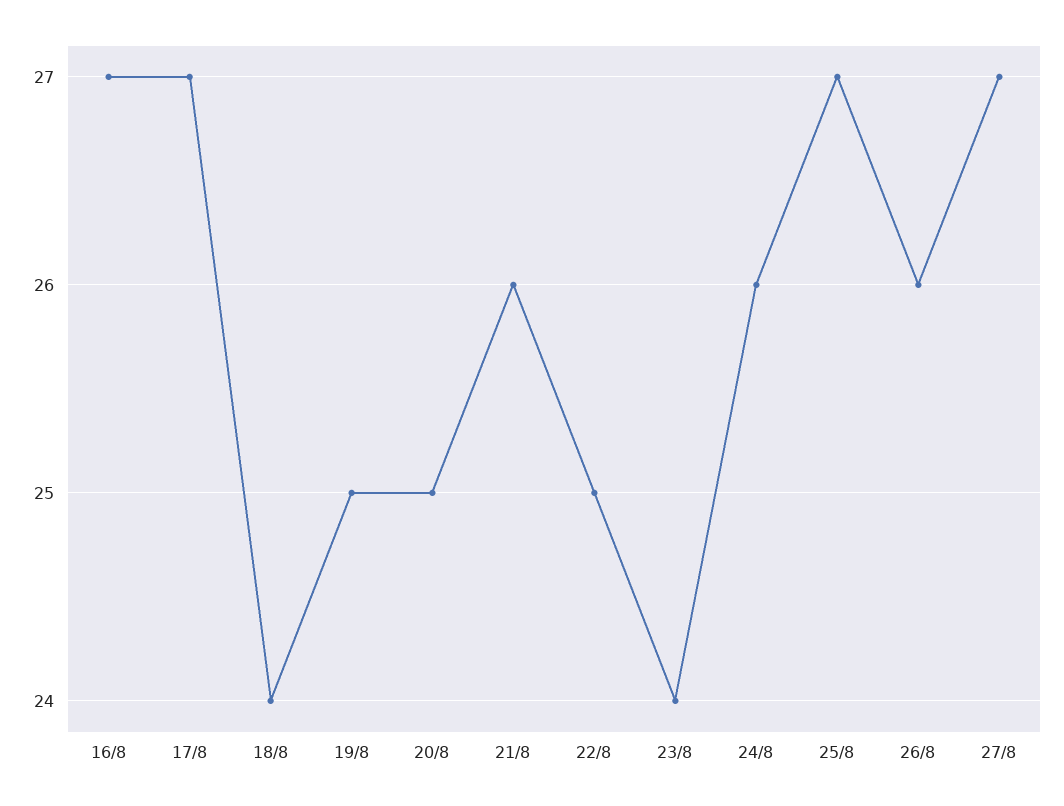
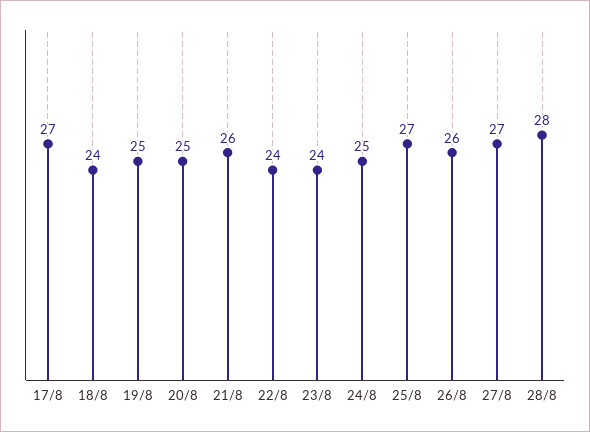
16/8: 27 -> none
22/8: 25 -> 24
24/8: 26 -> 25
28/8: none -> 28

